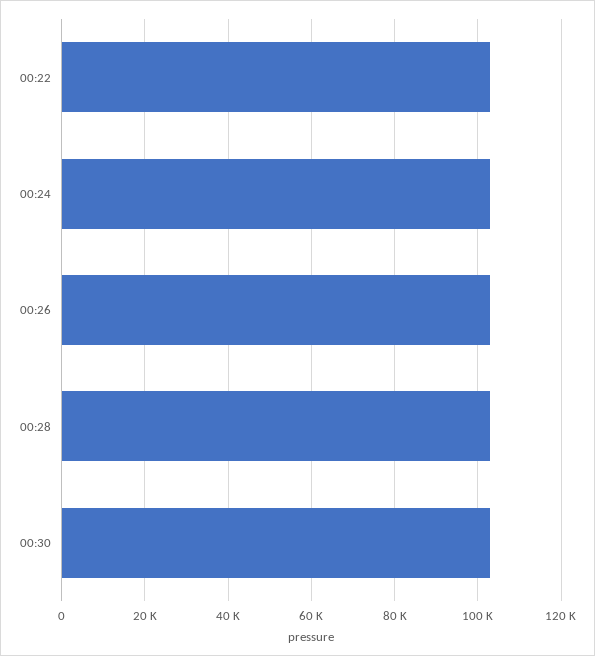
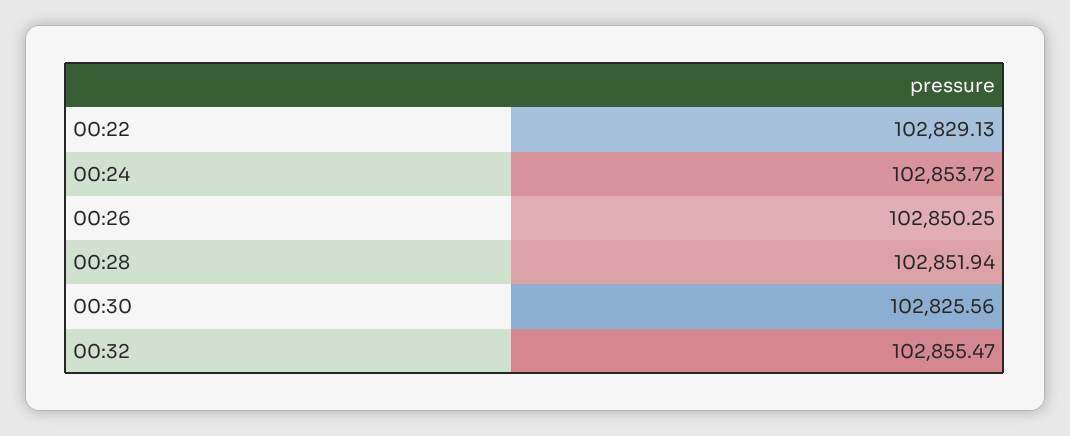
00:32: none -> 102855.47

